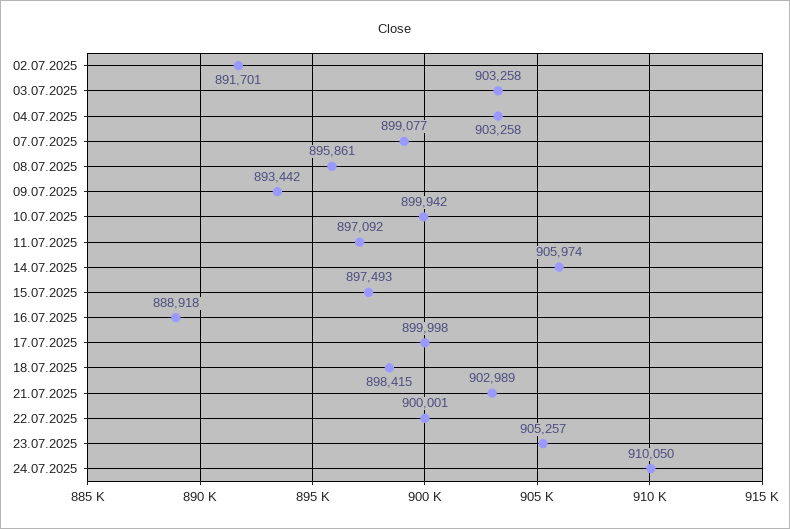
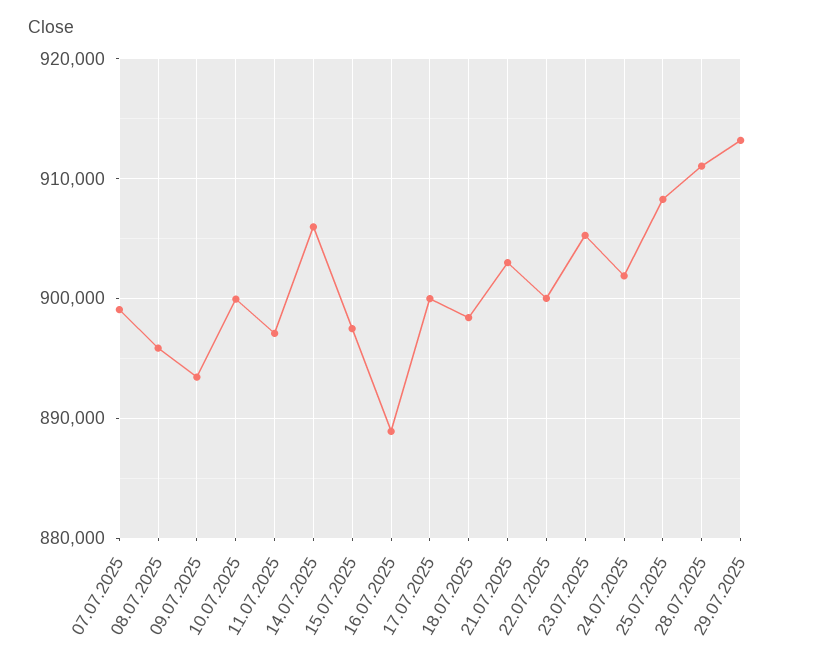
02.07.2025: 891701 -> none
03.07.2025: 903258 -> none
04.07.2025: 903258 -> none
24.07.2025: 910050 -> 902000
25.07.2025: none -> 908000
28.07.2025: none -> 911000
29.07.2025: none -> 913000

